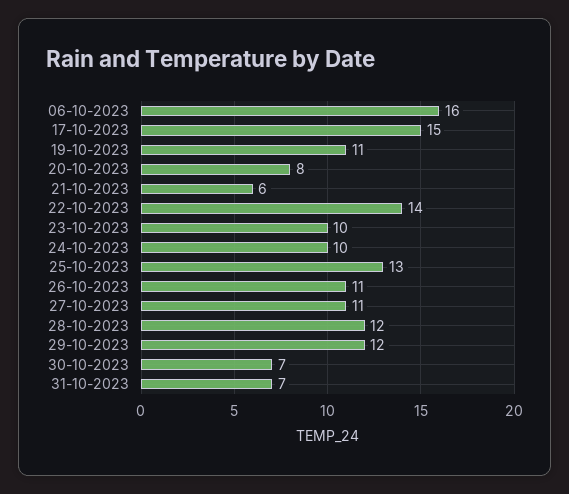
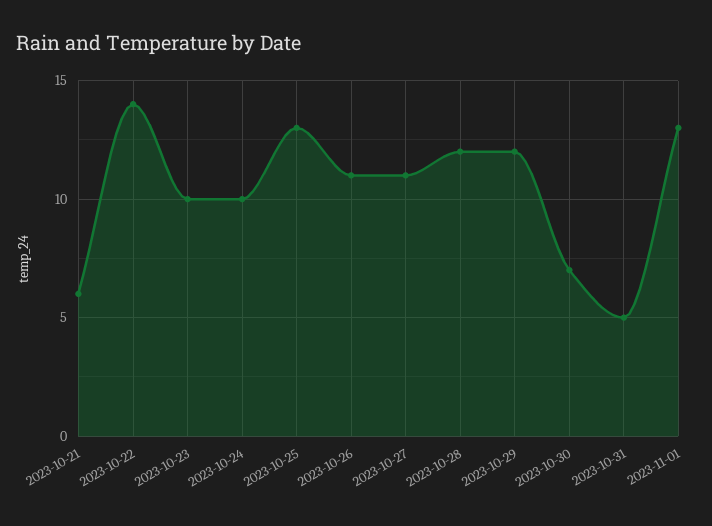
06-10-2023: 16 -> none
17-10-2023: 15 -> none
19-10-2023: 11 -> none
20-10-2023: 8 -> none
31-10-2023: 7 -> 5
2023-11-01: none -> 13

